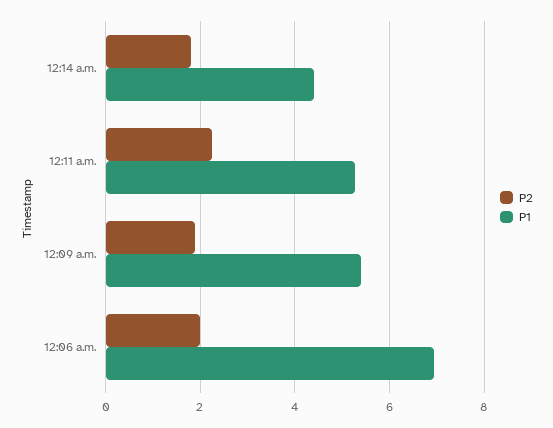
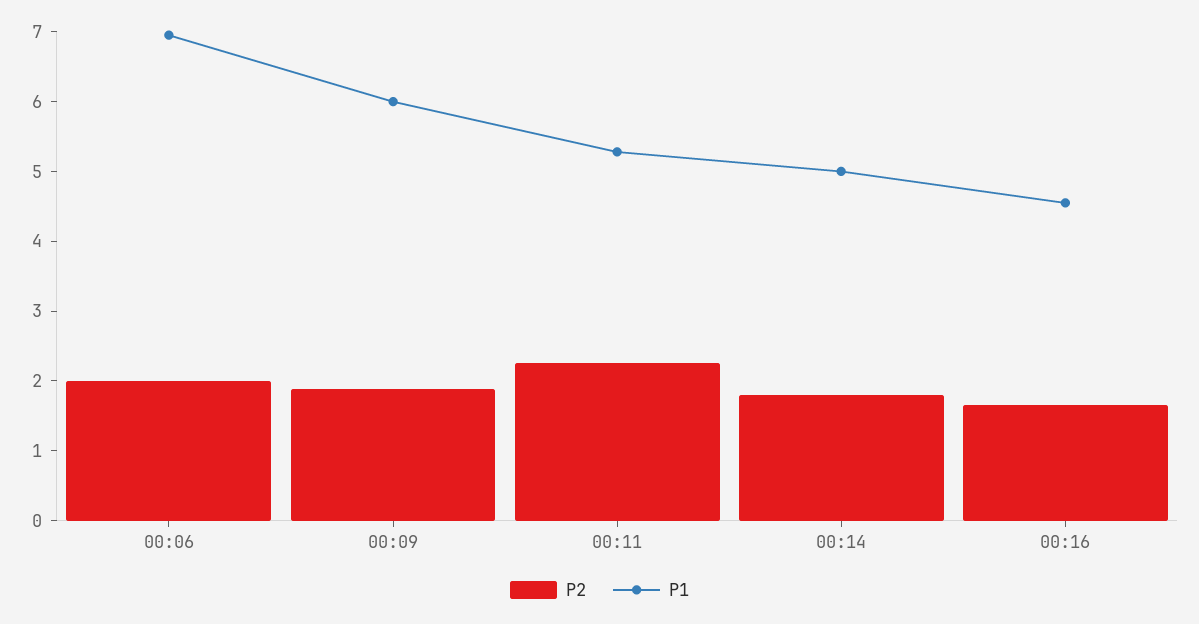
P1, 12:14 a.m.: 4.4 -> 5
P1, 12:09 a.m.: 5.4 -> 6
P2, 00:16: none -> 1.6
P1, 00:16: none -> 4.6

